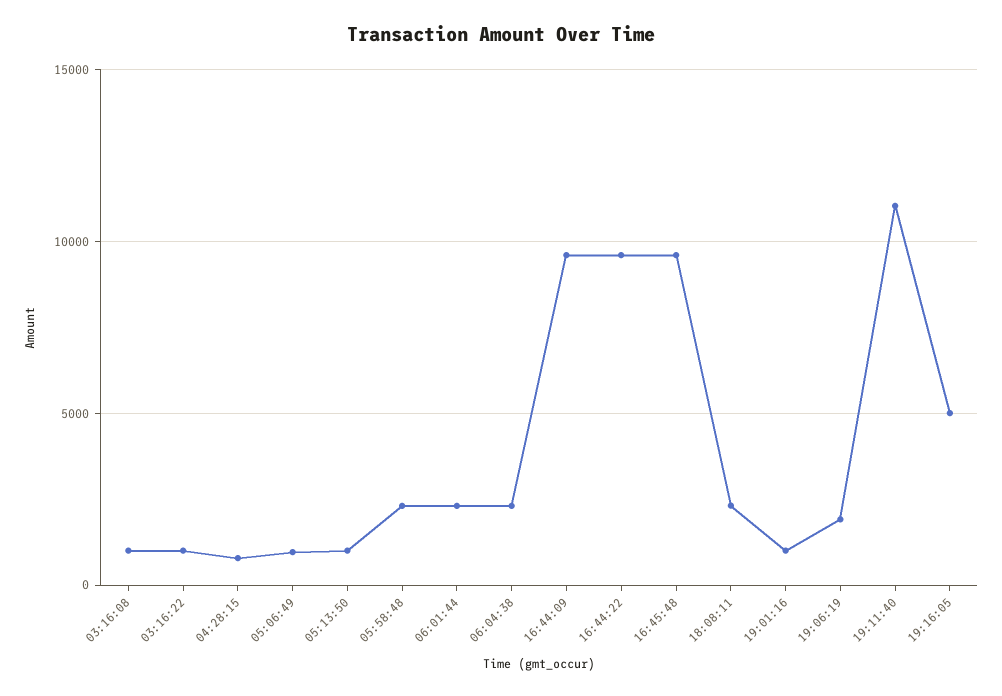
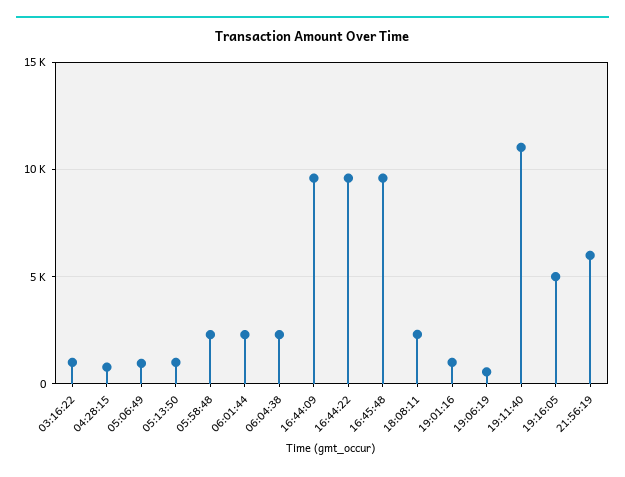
03:16:08: 1000 -> none
19:06:19: 2000 -> 500
21:56:19: none -> 6000

